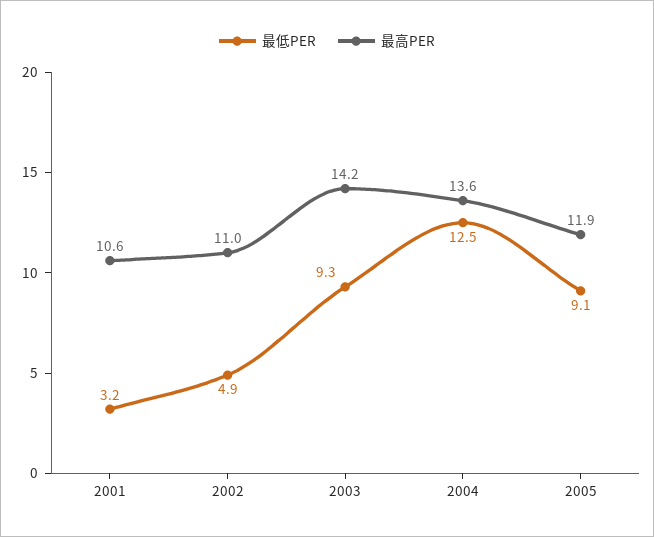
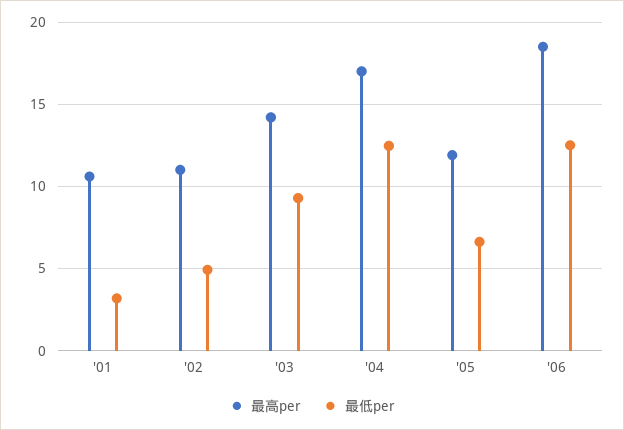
最高PER, 2004: 13.6 -> 17
最低PER, 2005: 9.1 -> 6.5
最高PER, '06: none -> 18.5
最低PER, '06: none -> 12.5

